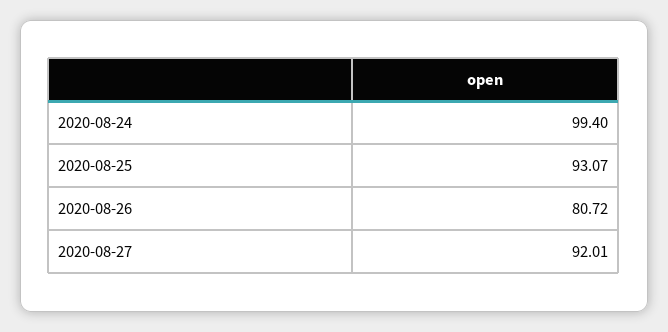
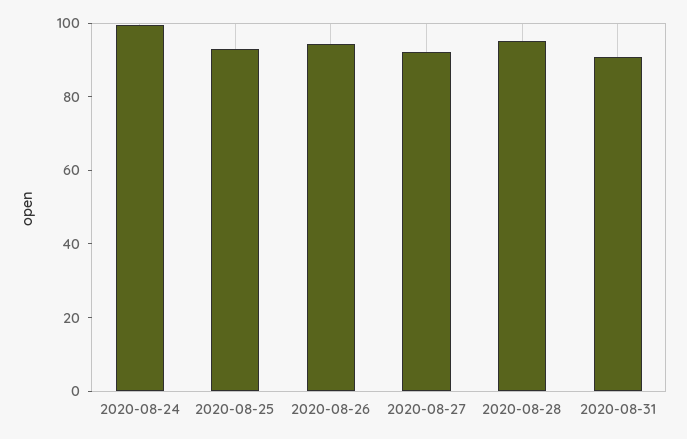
2020-08-26: 80.72 -> 95
2020-08-28: none -> 95
2020-08-31: none -> 90

